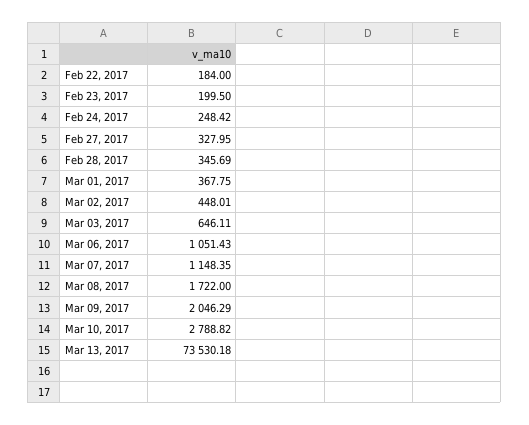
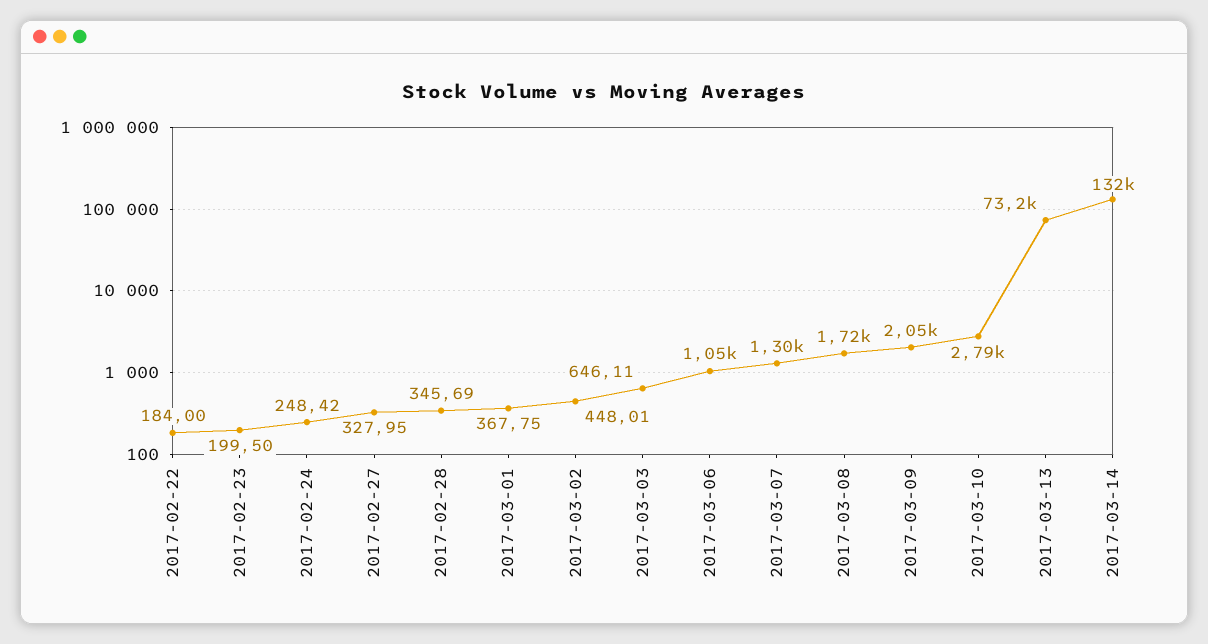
Mar 07, 2017: 1148.35 -> 1300
Mar 13, 2017: 73530.18 -> 73200
2017-03-14: none -> 132000

